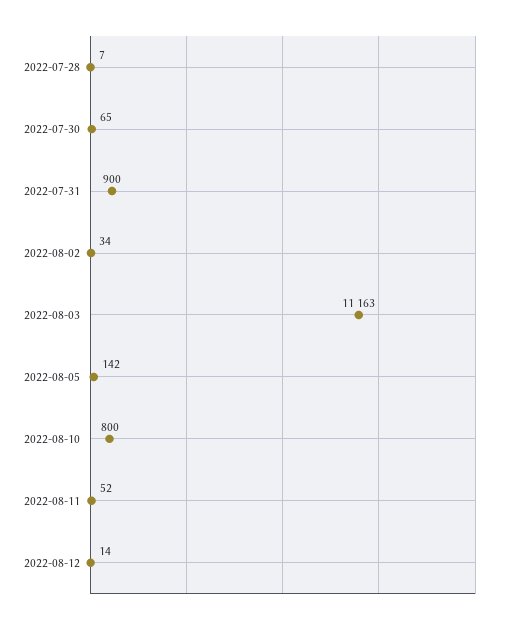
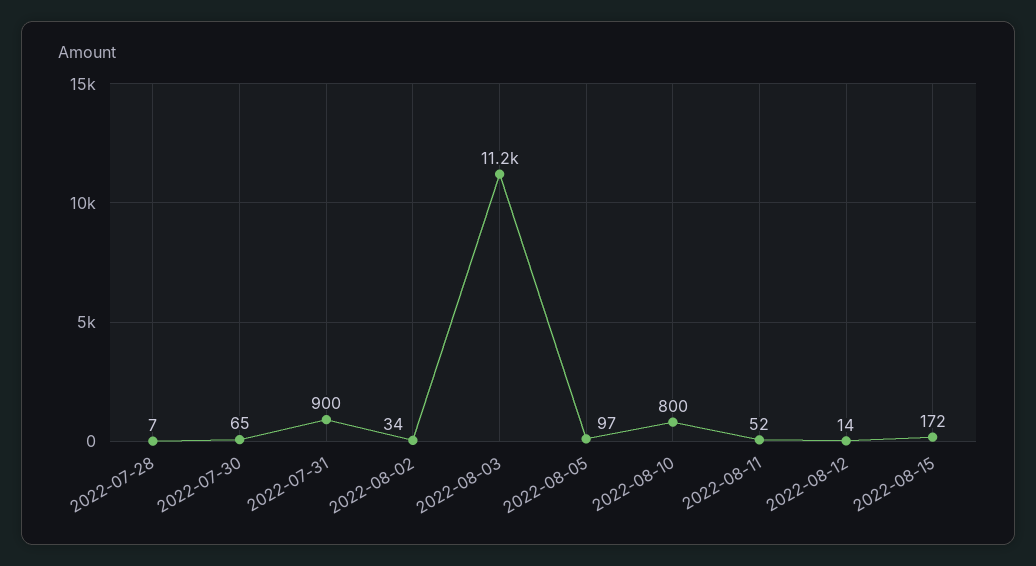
2022-08-05: 142 -> 97
2022-08-15: none -> 172

